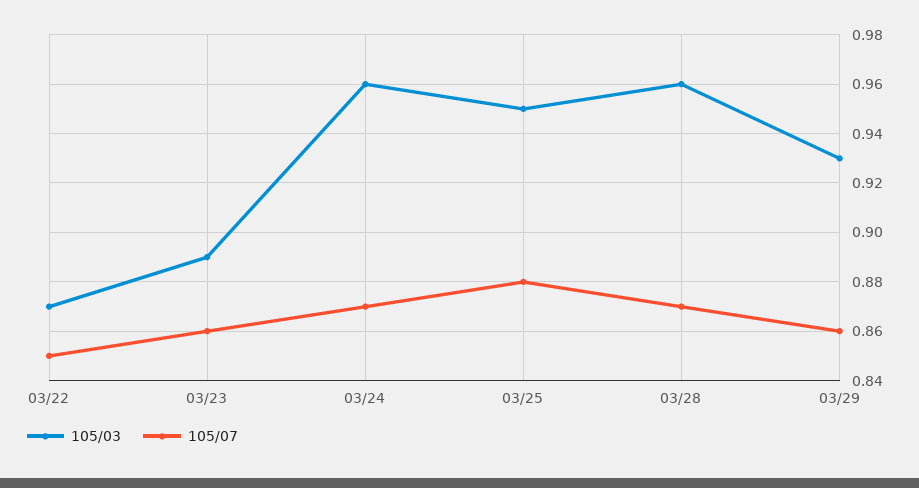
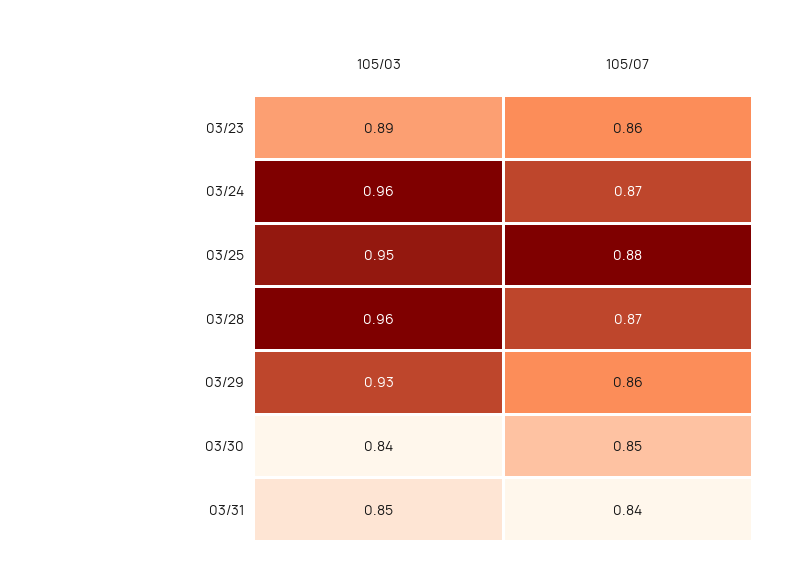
105/03, 03/22: 0.87 -> none
105/07, 03/22: 0.85 -> none
105/03, 03/30: none -> 0.84
105/07, 03/30: none -> 0.85
105/03, 03/31: none -> 0.85
105/07, 03/31: none -> 0.84

